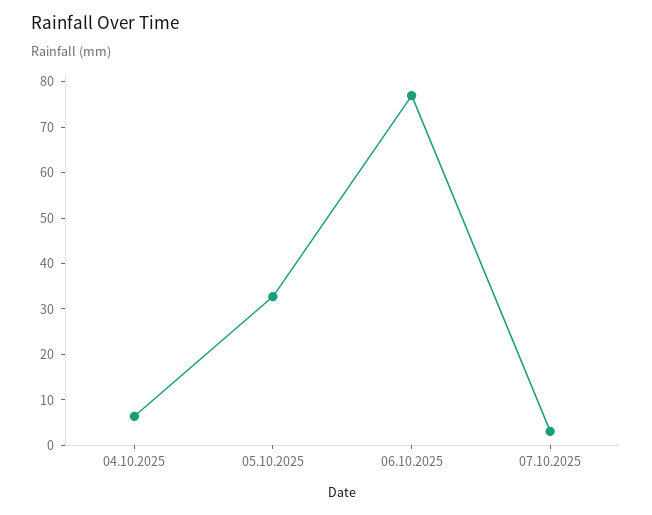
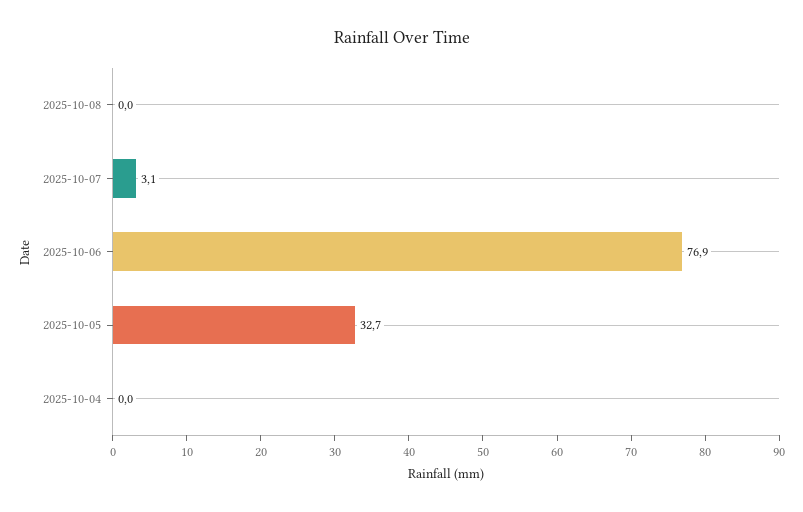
04.10.2025: 6 -> 0
2025-10-08: none -> 0

